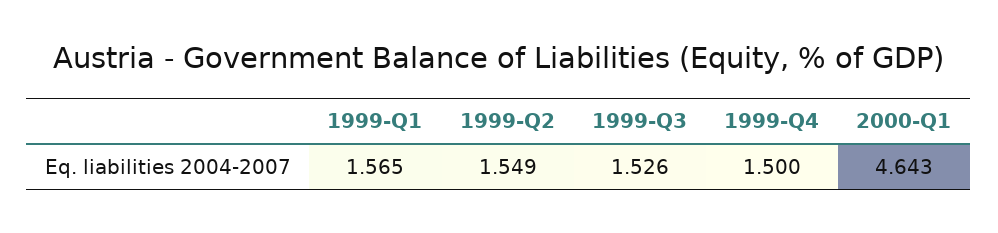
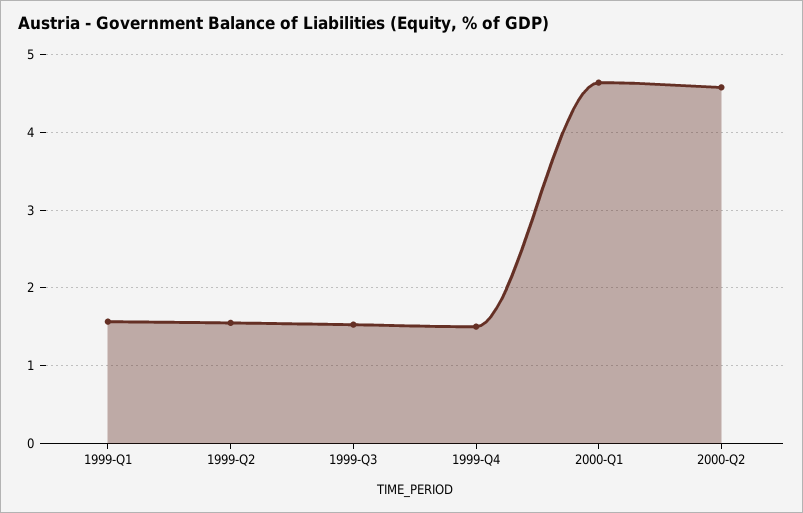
2000-Q2: none -> 4.6

